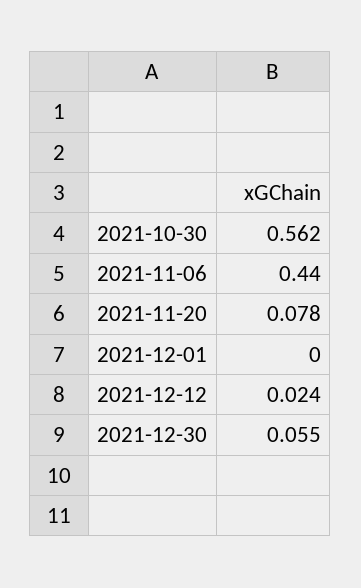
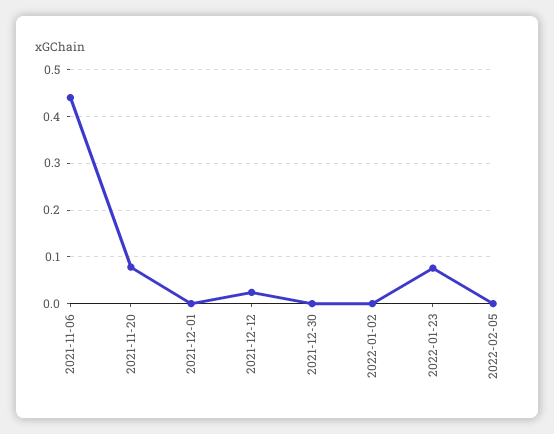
2021-10-30: 0.562 -> none
2021-12-30: 0.055 -> 0
2022-01-02: none -> 0
2022-01-23: none -> 0.08
2022-02-05: none -> 0

